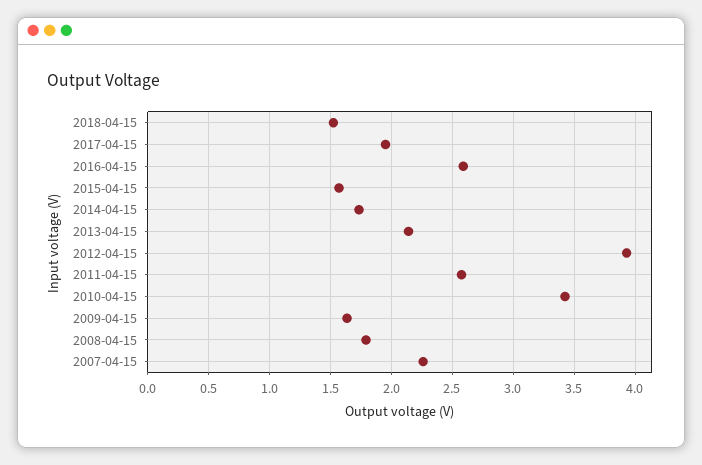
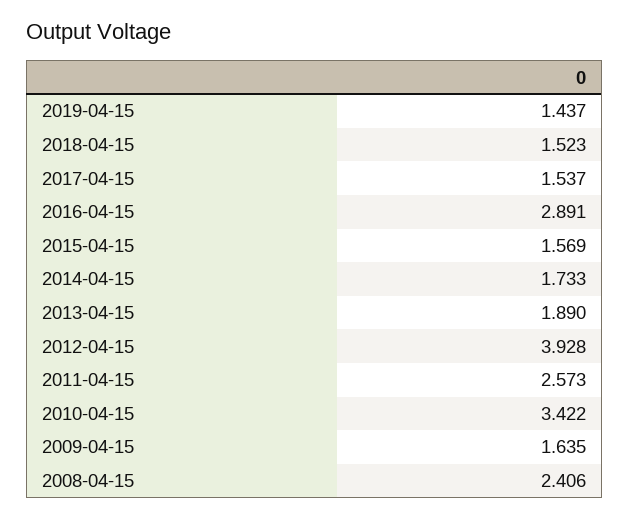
2017-04-15: 1.95 -> 1.537
2016-04-15: 2.6 -> 2.891
2013-04-15: 2.15 -> 1.89
2008-04-15: 1.8 -> 2.406
2007-04-15: 2.25 -> none
2019-04-15: none -> 1.437

